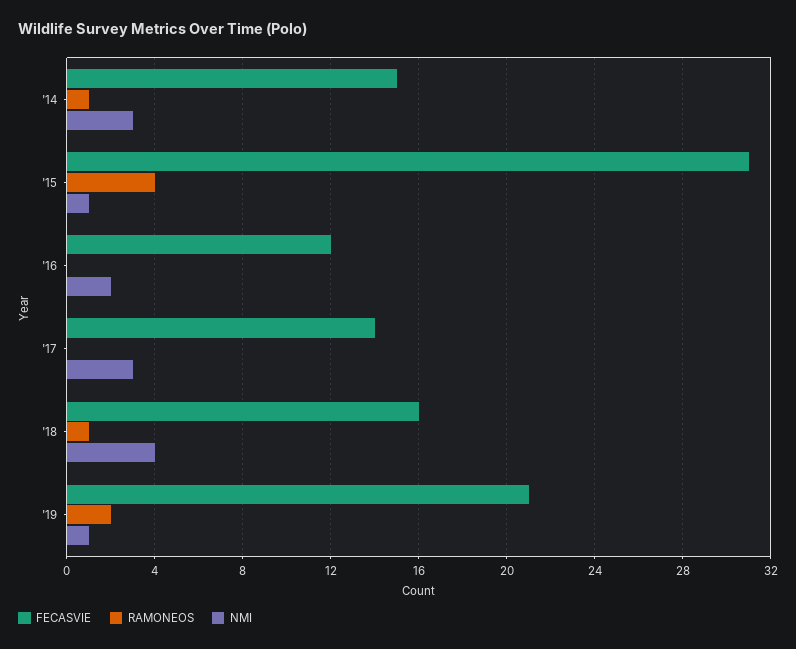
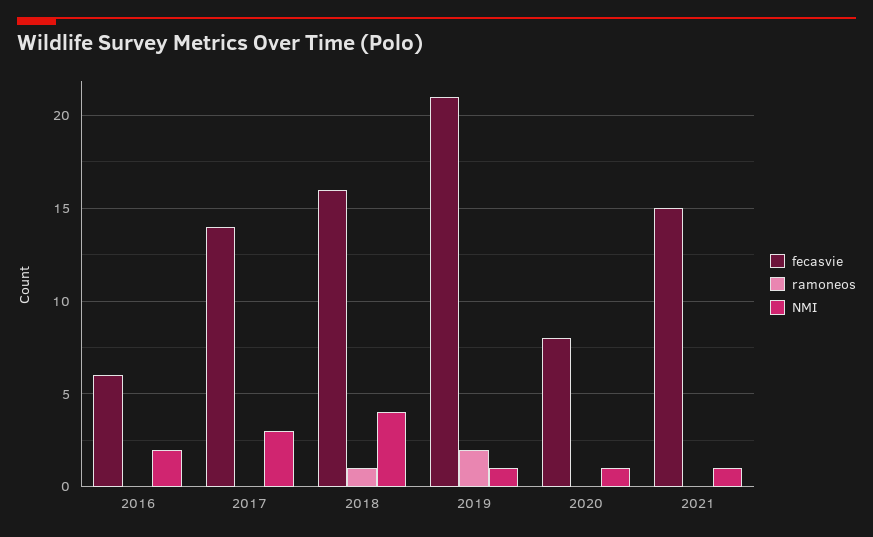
FECASVIE, '14: 15 -> none
RAMONEOS, '14: 1 -> none
NMI, '14: 3 -> none
FECASVIE, '15: 31 -> none
RAMONEOS, '15: 4 -> none
NMI, '15: 1 -> none
FECASVIE, '16: 12 -> 6
FECASVIE, 2020: none -> 8
RAMONEOS, 2020: none -> 0
NMI, 2020: none -> 1
FECASVIE, 2021: none -> 15
RAMONEOS, 2021: none -> 0
NMI, 2021: none -> 1

